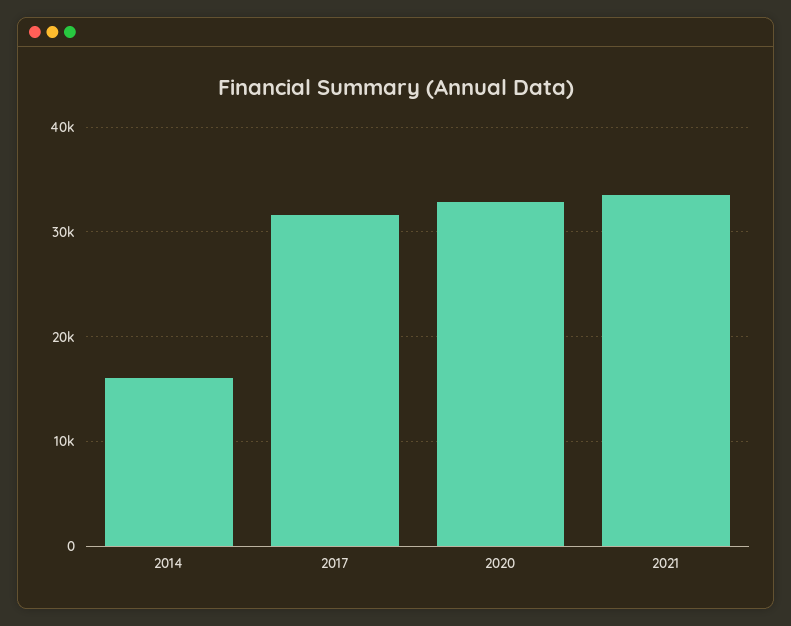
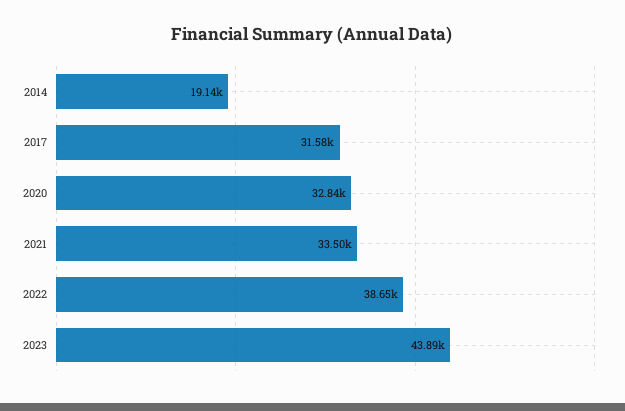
2014: 16000 -> 19140
2022: none -> 38650
2023: none -> 43890

